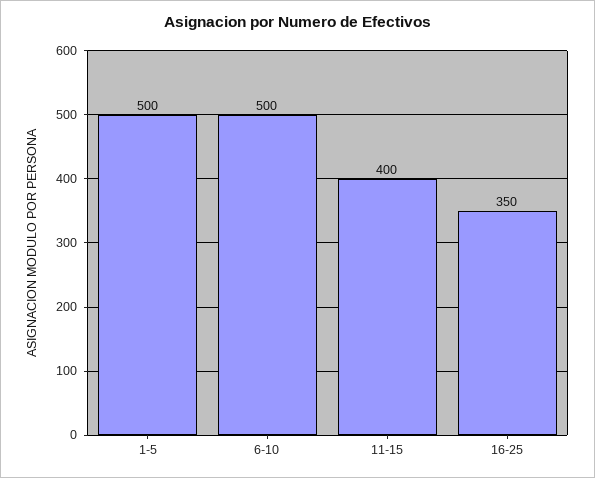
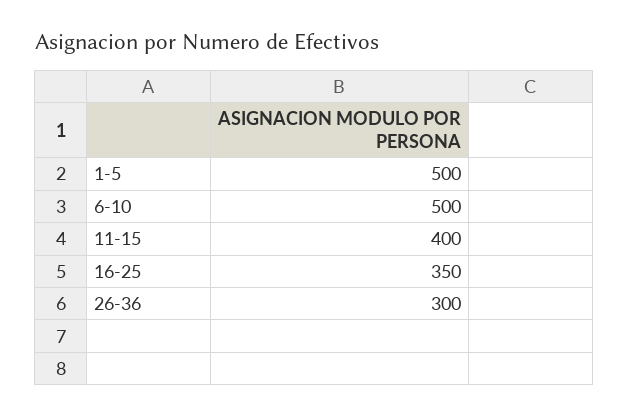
26-36: none -> 300

